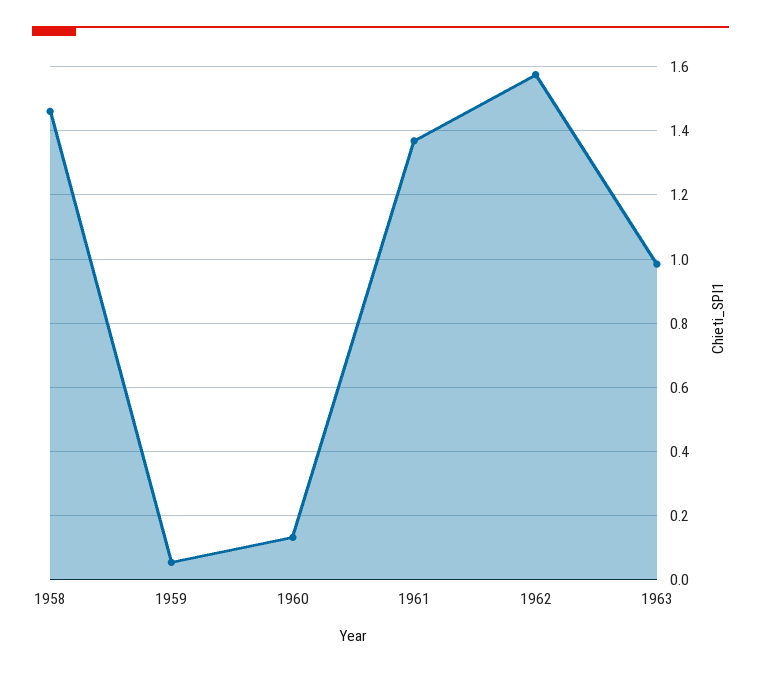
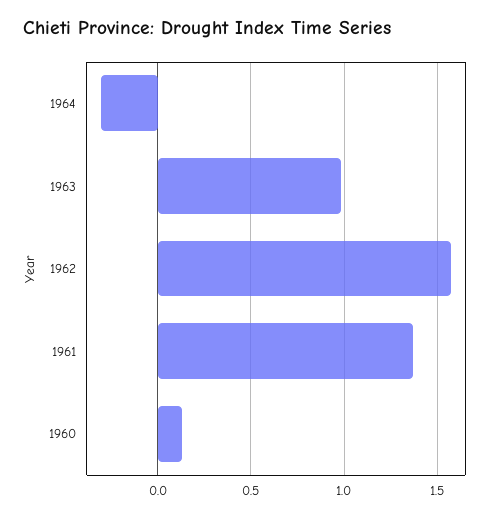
1958: 1.46 -> none
1959: 0.06 -> none
1964: none -> -0.3

